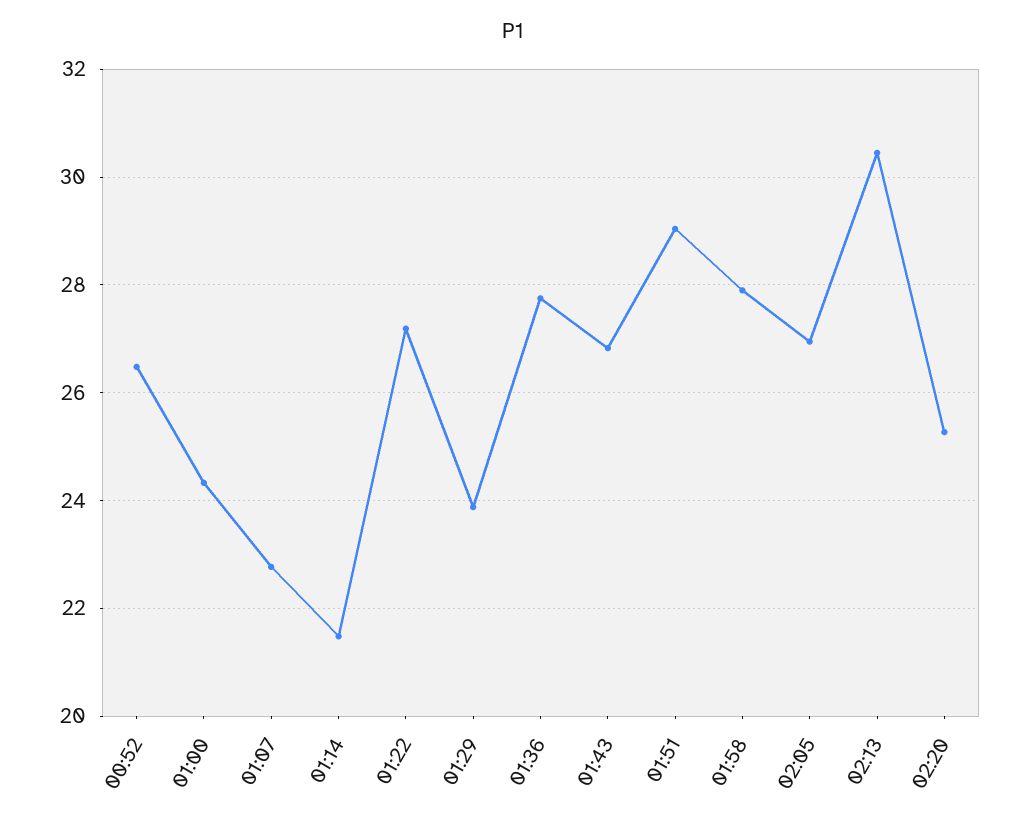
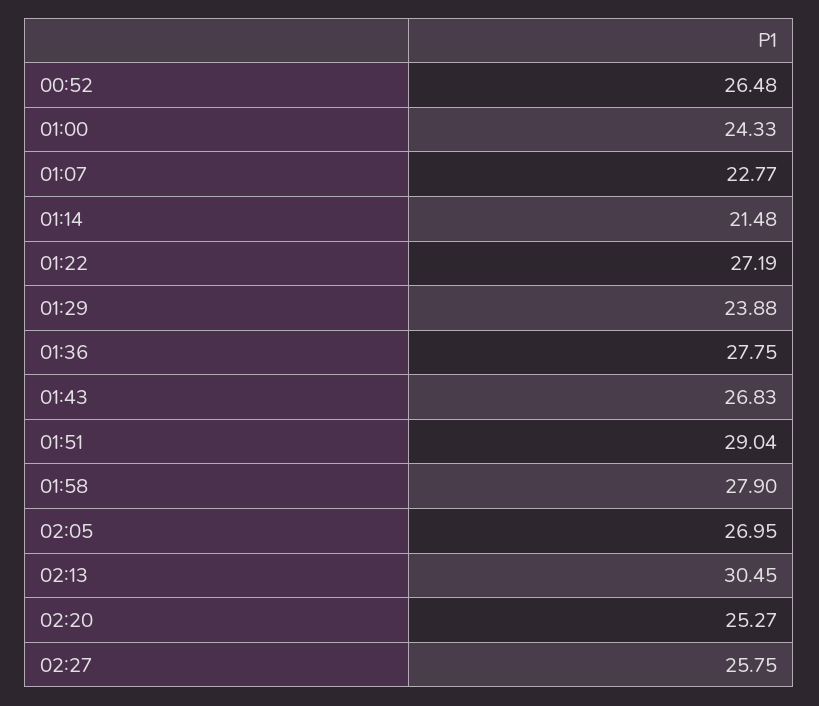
02:27: none -> 25.75

